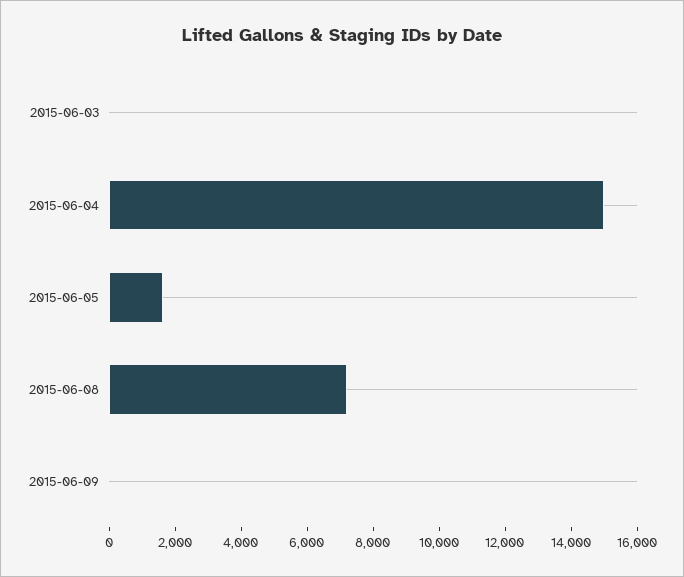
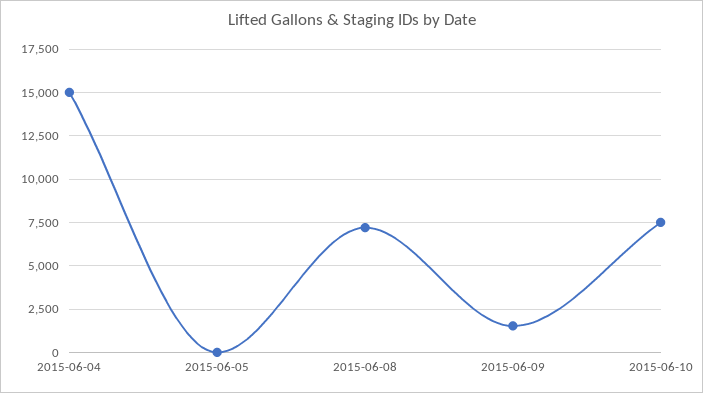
2015-06-03: 0 -> none
2015-06-05: 1500 -> 0
2015-06-09: 0 -> 1500
2015-06-10: none -> 7500

